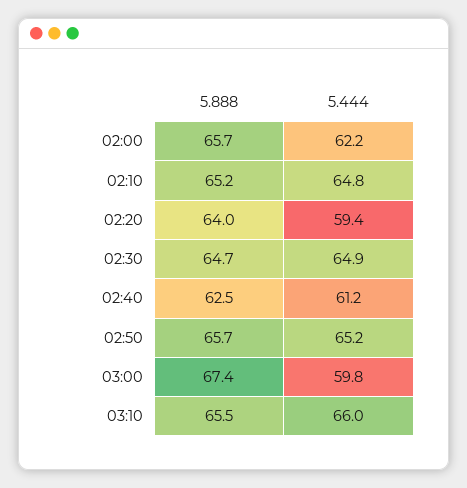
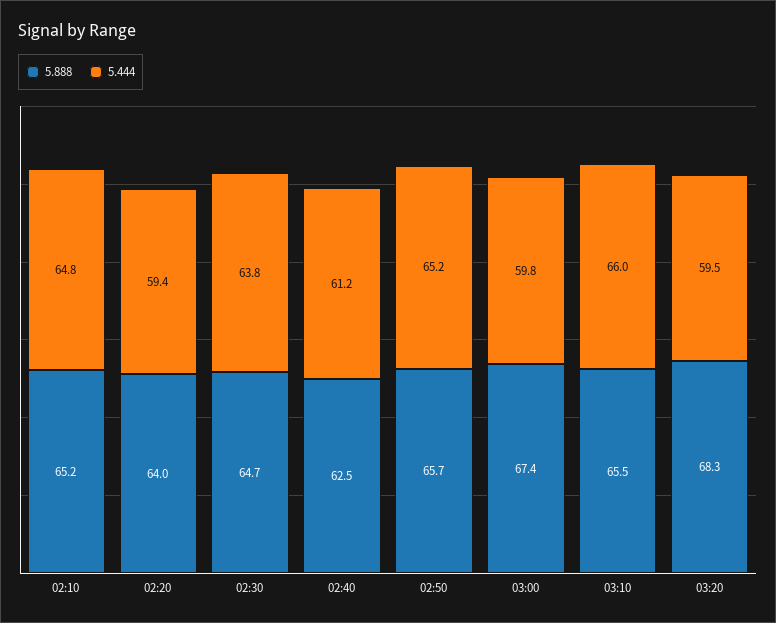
5.888, 02:00: 65.7 -> none
5.444, 02:00: 62.2 -> none
5.444, 02:30: 64.9 -> 63.8
5.888, 03:20: none -> 68.3
5.444, 03:20: none -> 59.5

